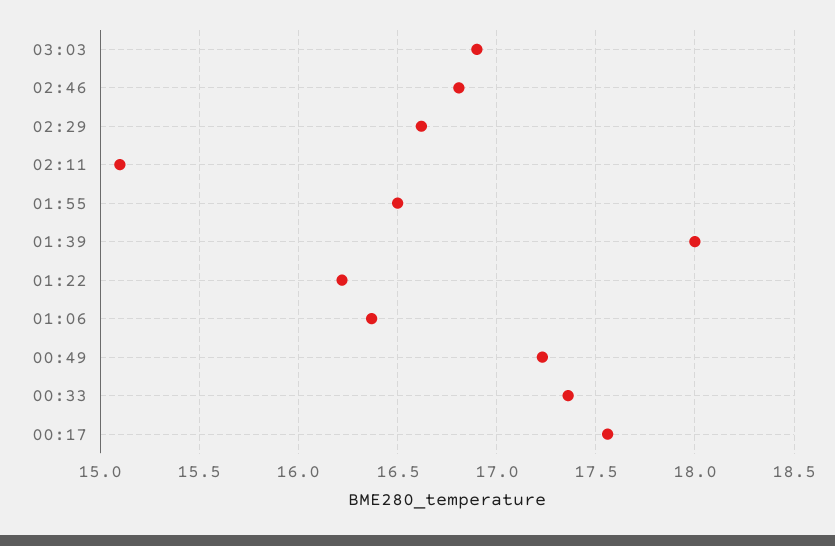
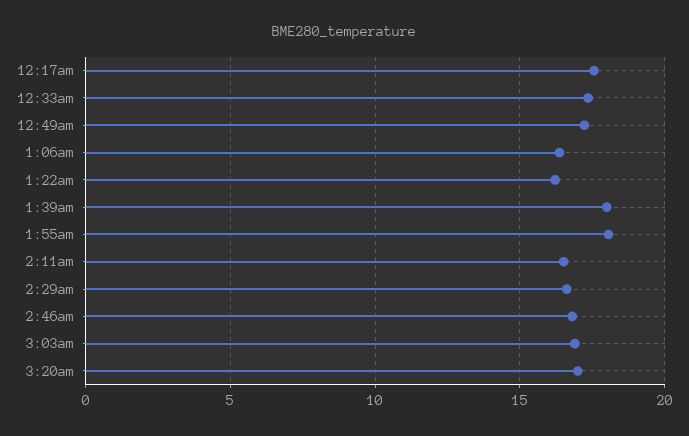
02:11: 15.1 -> 16.5
01:55: 16.5 -> 18
3:20am: none -> 17

